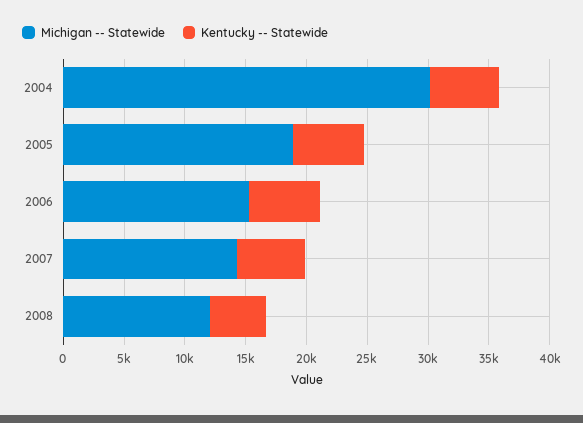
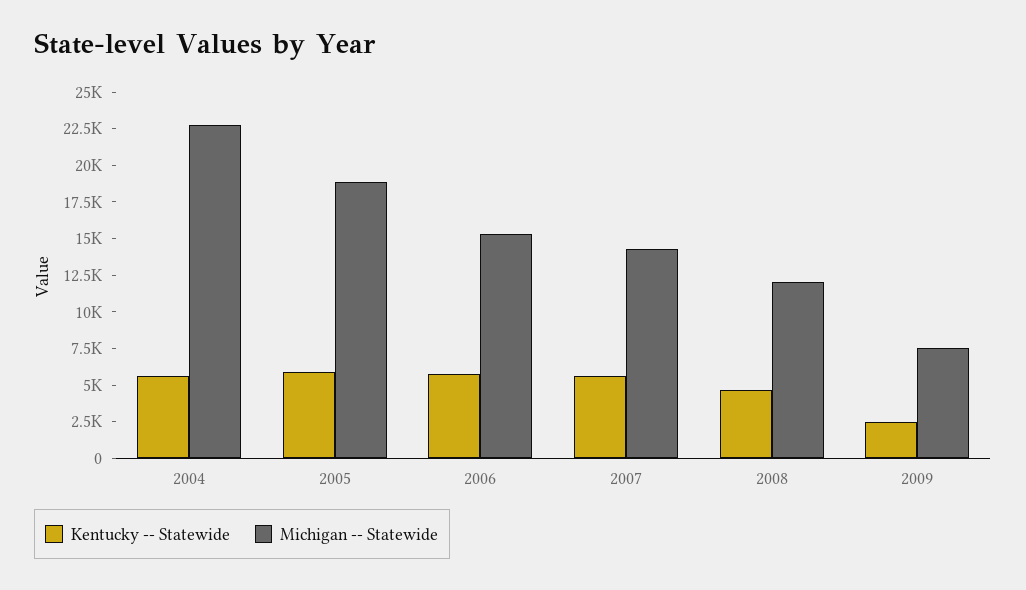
Michigan -- Statewide, 2004: 30000 -> 22500
Kentucky -- Statewide, 2009: none -> 2500
Michigan -- Statewide, 2009: none -> 7500

